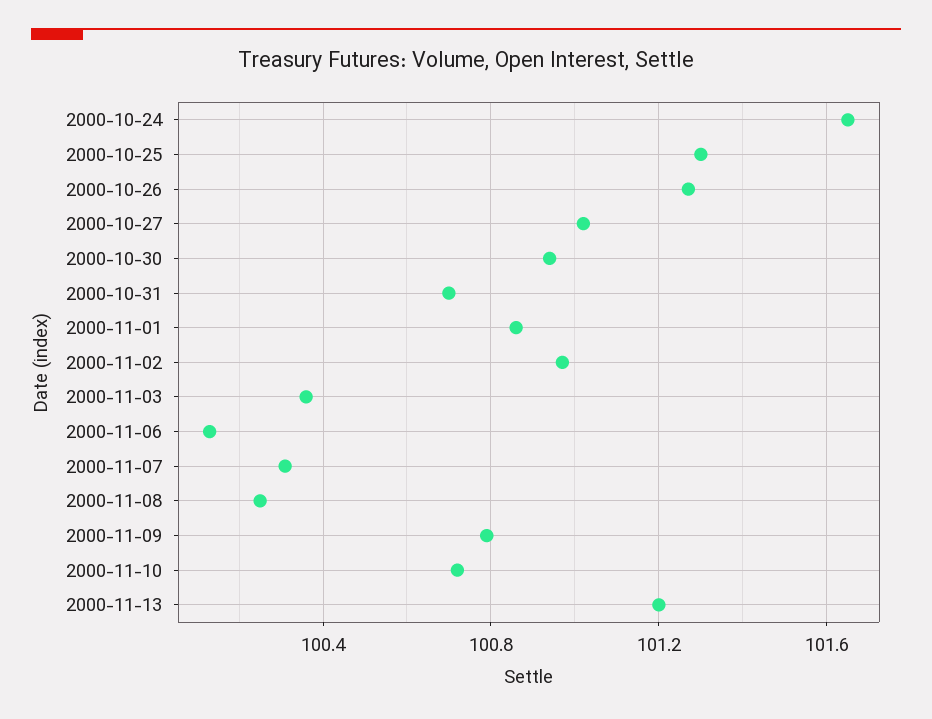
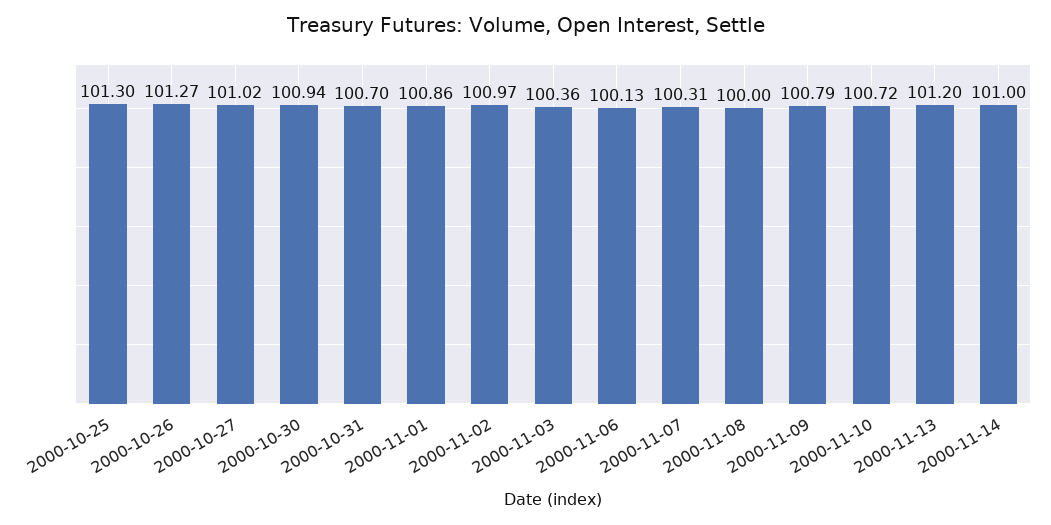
2000-10-24: 101.65 -> none
2000-11-08: 100.25 -> 100
2000-11-14: none -> 101

